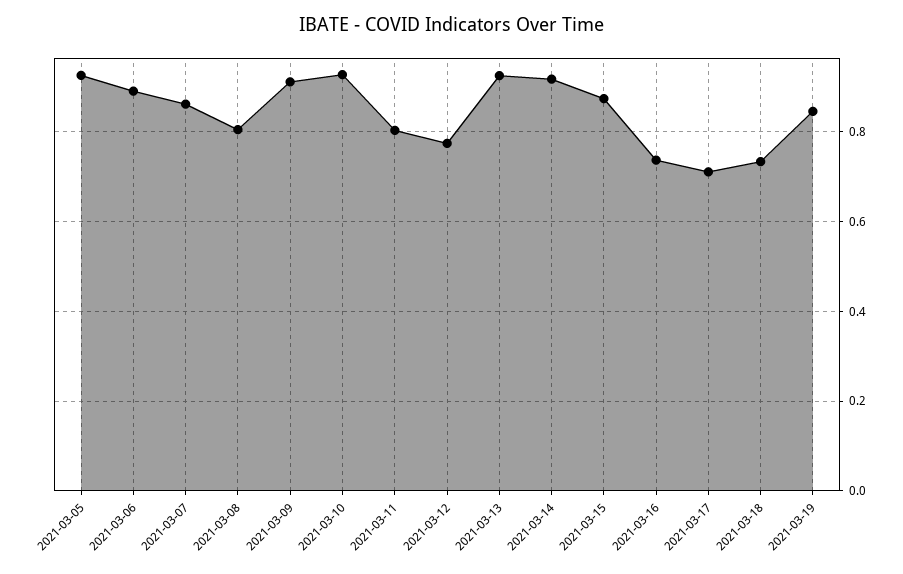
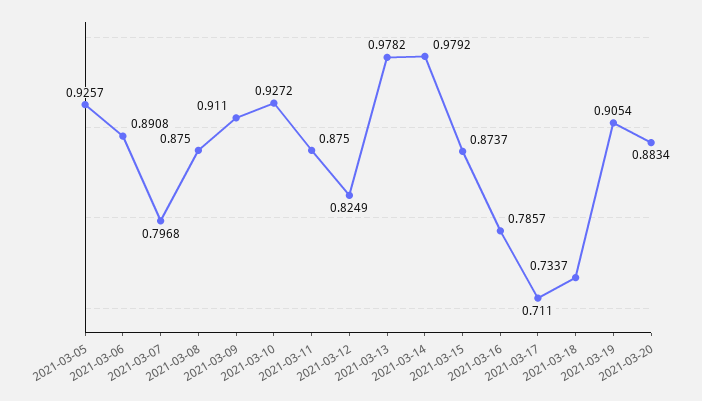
2021-03-07: 0.86 -> 0.7968
2021-03-08: 0.8 -> 0.875
2021-03-11: 0.8 -> 0.875
2021-03-12: 0.78 -> 0.8249
2021-03-13: 0.92 -> 0.9782
2021-03-14: 0.92 -> 0.9792
2021-03-16: 0.74 -> 0.7857
2021-03-19: 0.84 -> 0.9054
2021-03-20: none -> 0.8834

